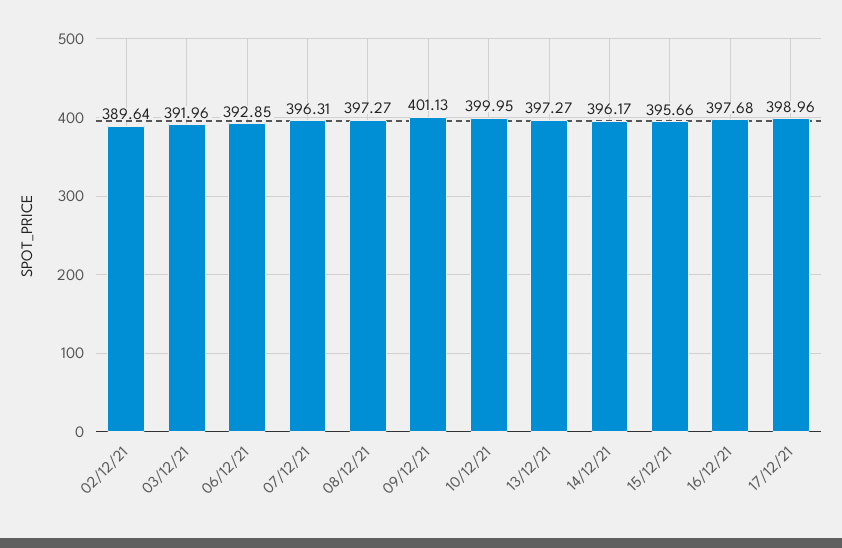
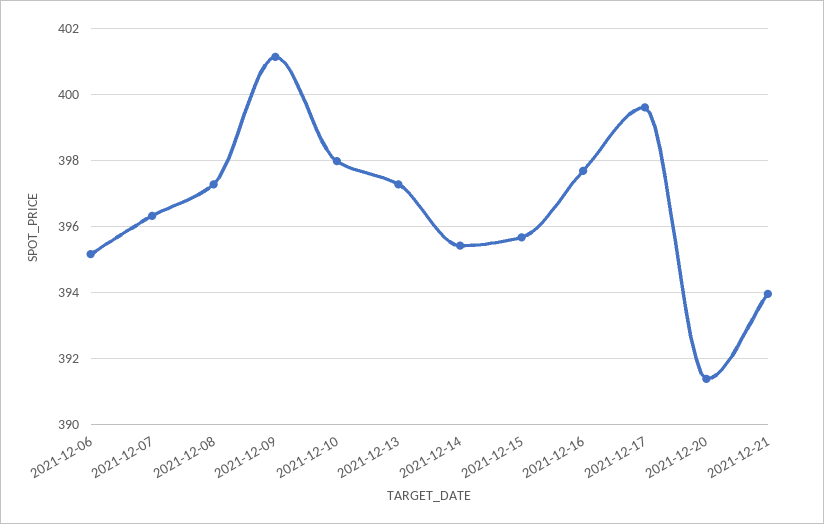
02/12/21: 389.64 -> none
03/12/21: 391.96 -> none
06/12/21: 392.85 -> 395.2
10/12/21: 399.95 -> 398
14/12/21: 396.17 -> 395.4
17/12/21: 398.96 -> 399.6
2021-12-20: none -> 391.4
2021-12-21: none -> 394

